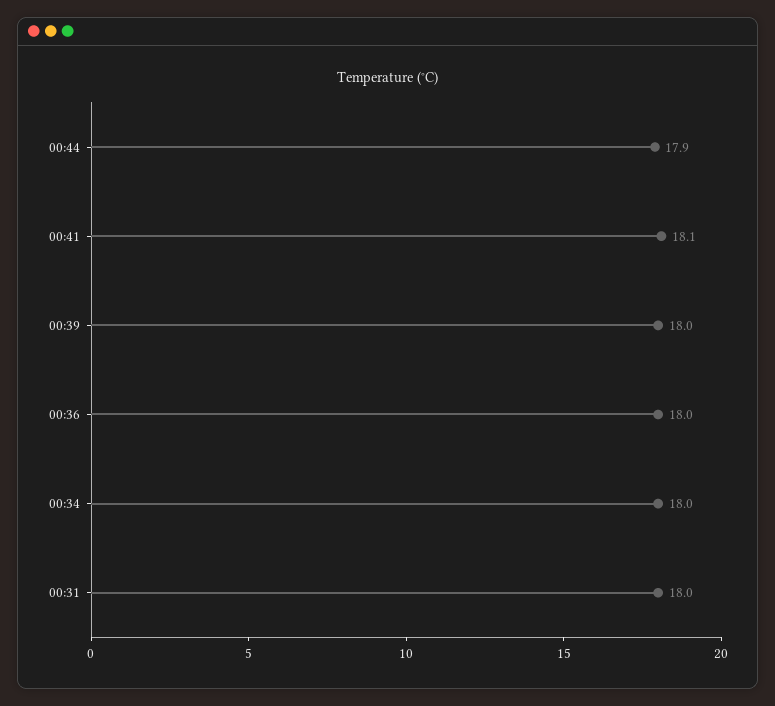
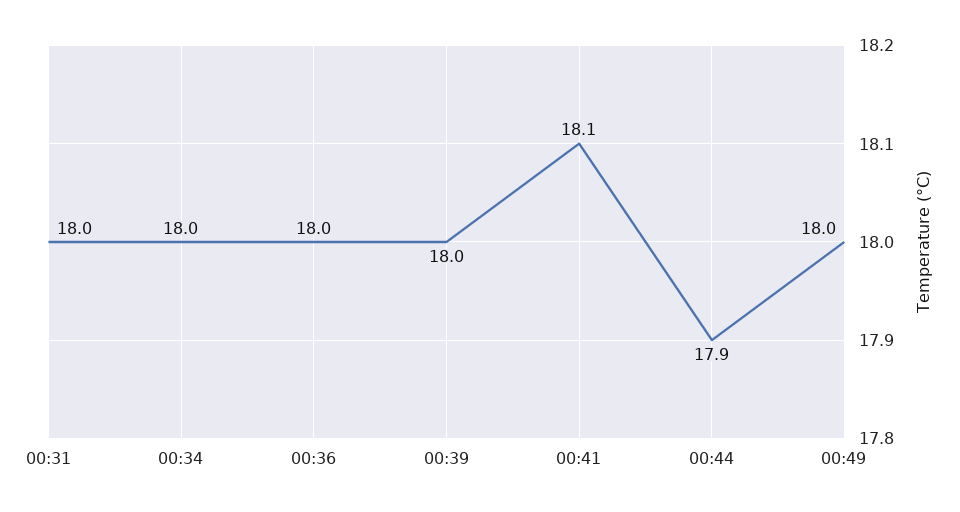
00:49: none -> 18

